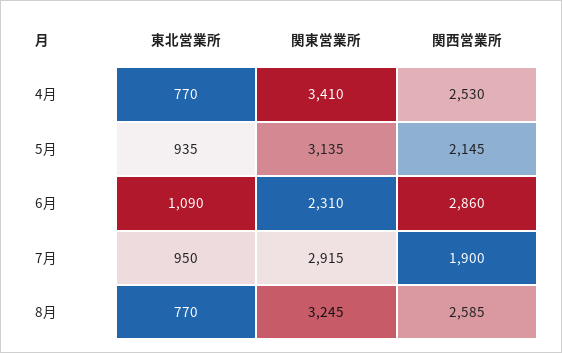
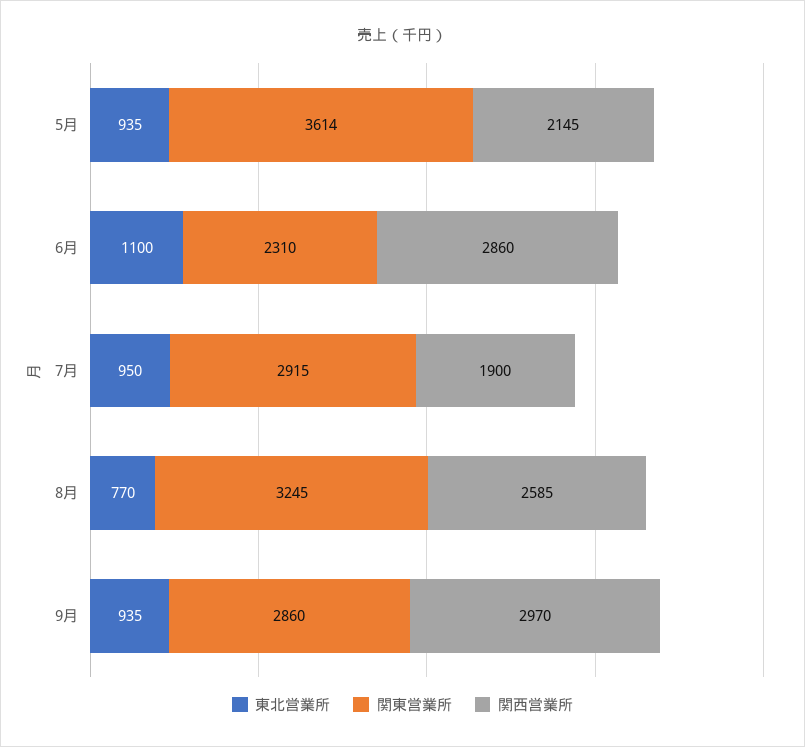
東北営業所, 4月: 770 -> none
関東営業所, 4月: 3410 -> none
関西営業所, 4月: 2530 -> none
関東営業所, 5月: 3135 -> 3614
東北営業所, 6月: 1090 -> 1100
東北営業所, 9月: none -> 935
関東営業所, 9月: none -> 2860
関西営業所, 9月: none -> 2970

